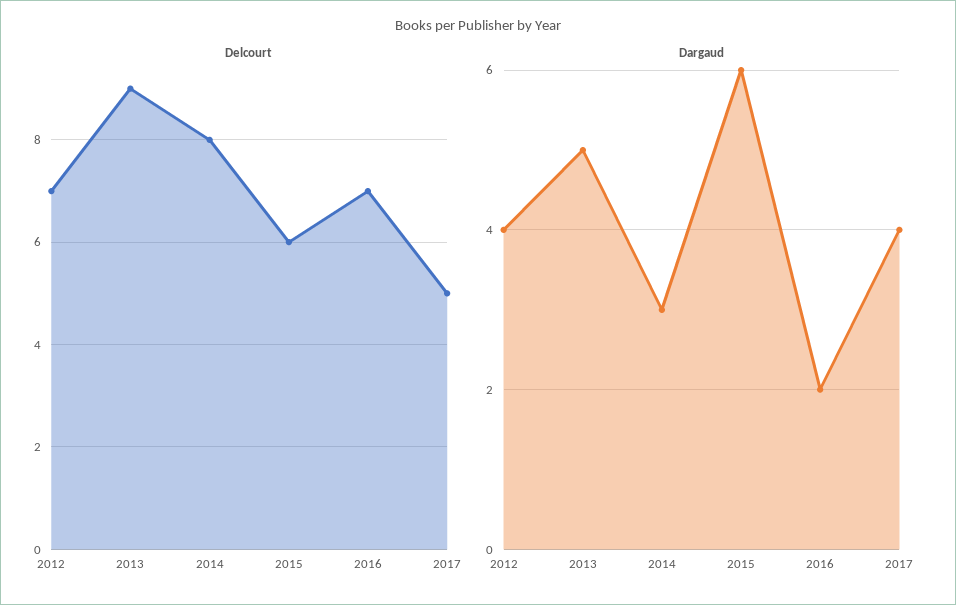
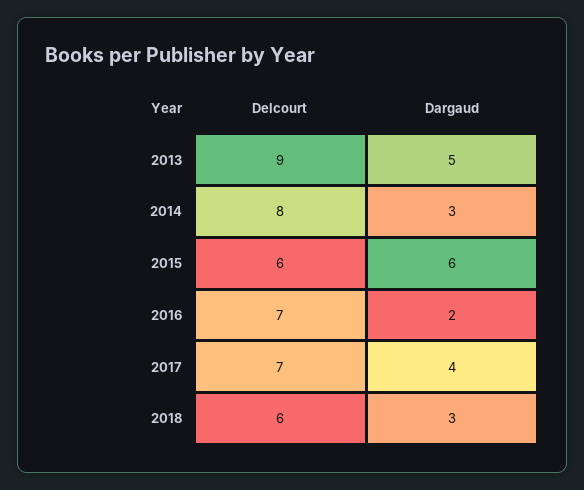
Delcourt, 2012: 7 -> none
Delcourt, 2017: 5 -> 7
Dargaud, 2012: 4 -> none
Delcourt, 2018: none -> 6
Dargaud, 2018: none -> 3

